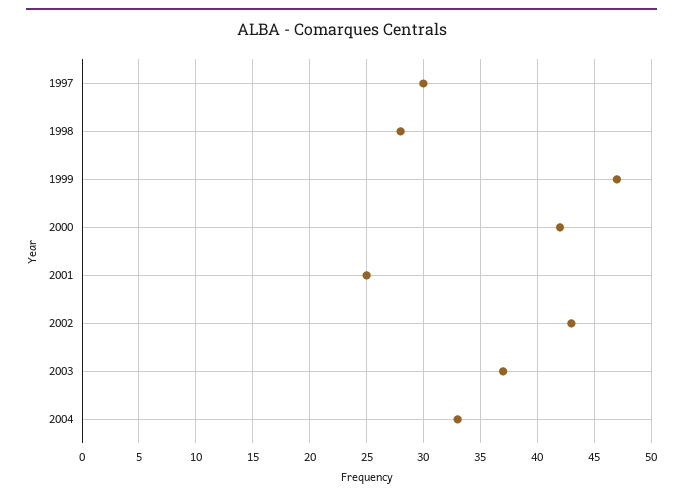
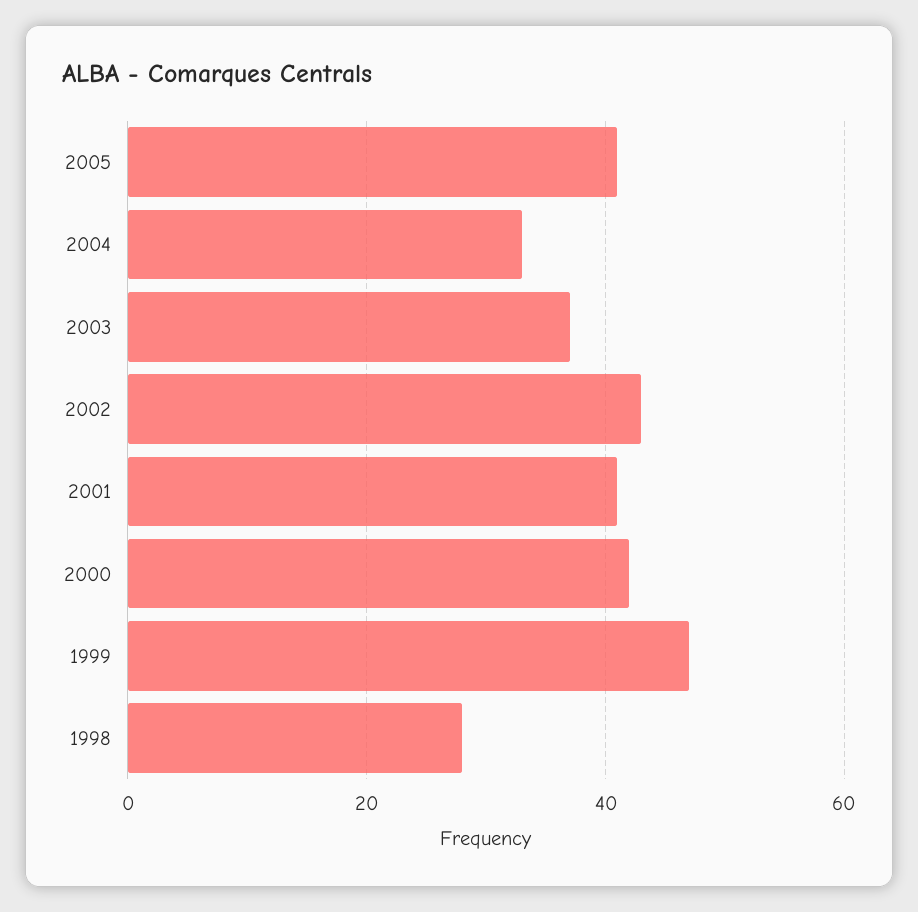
1997: 30 -> none
2001: 25 -> 40
2005: none -> 40

